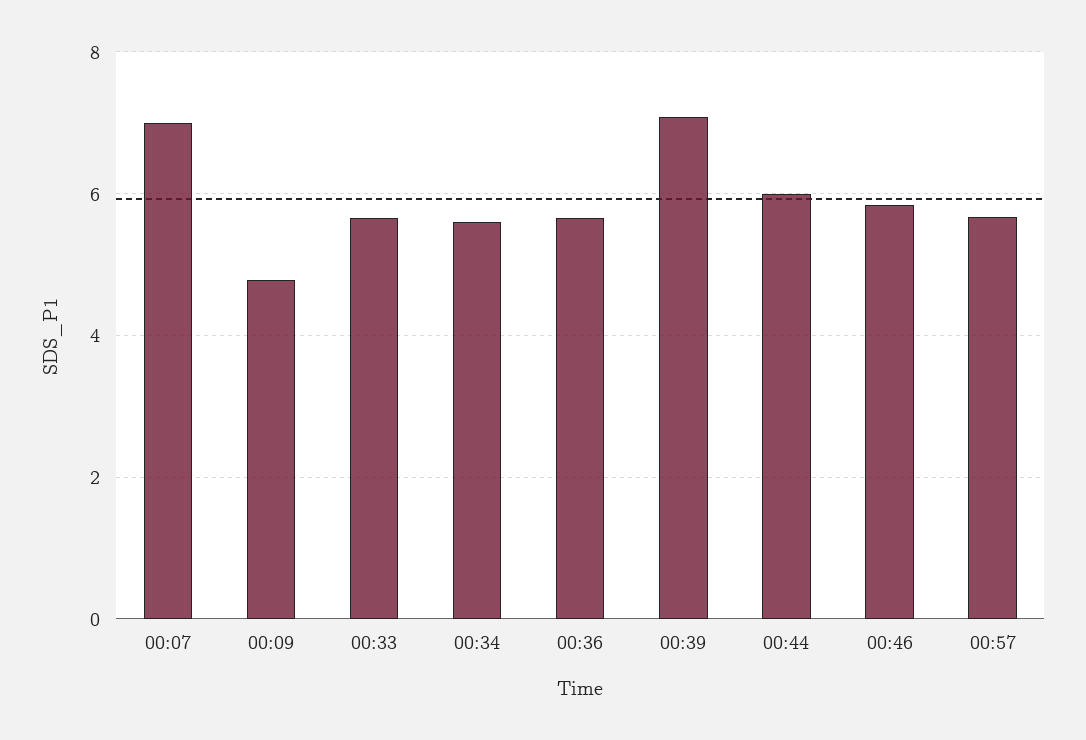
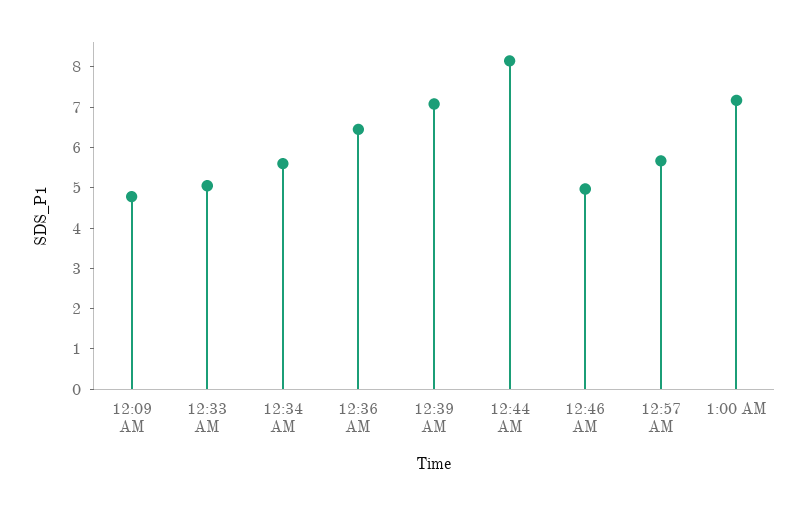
00:07: 7 -> none
00:33: 5.6 -> 5
00:36: 5.6 -> 6.4
00:44: 6 -> 8.2
00:46: 5.8 -> 5
1:00 AM: none -> 7.2

